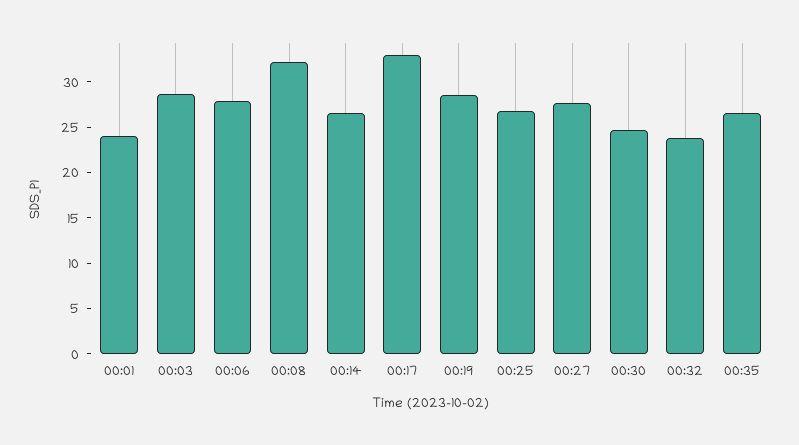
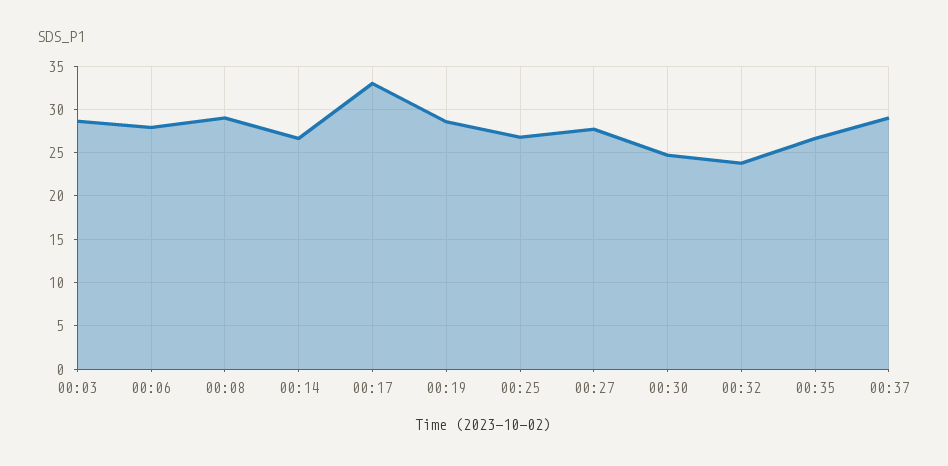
00:01: 24 -> none
00:08: 32 -> 29
00:37: none -> 29

